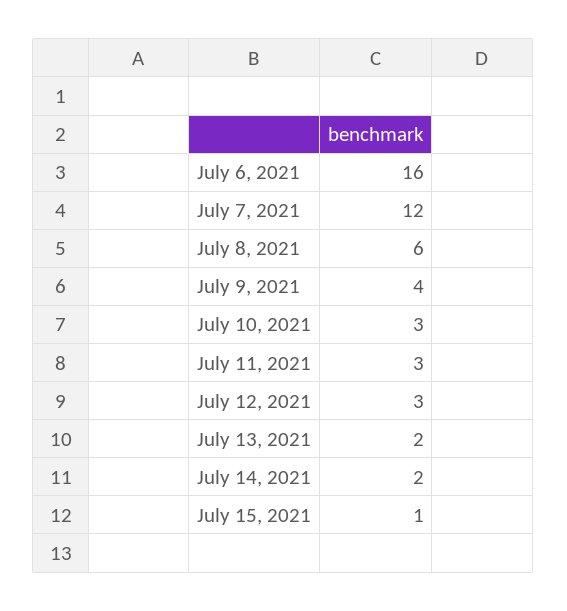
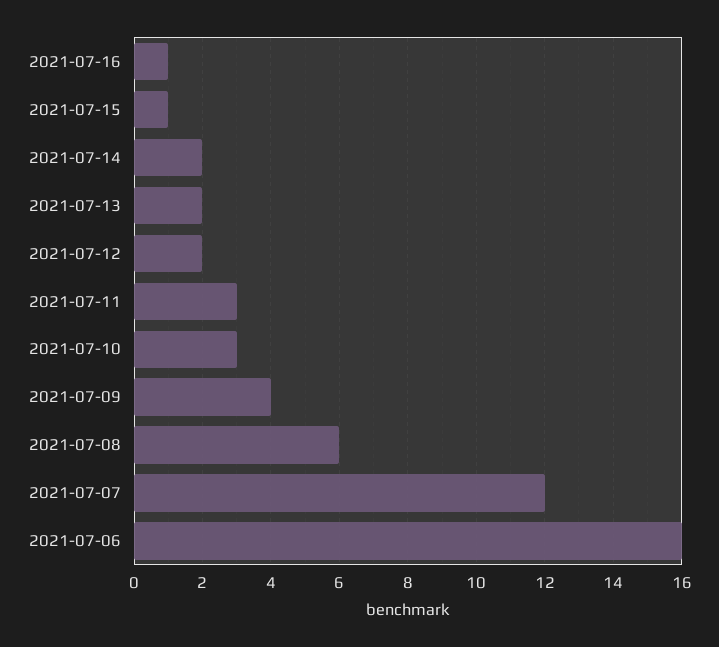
July 12, 2021: 3 -> 2
2021-07-16: none -> 1

